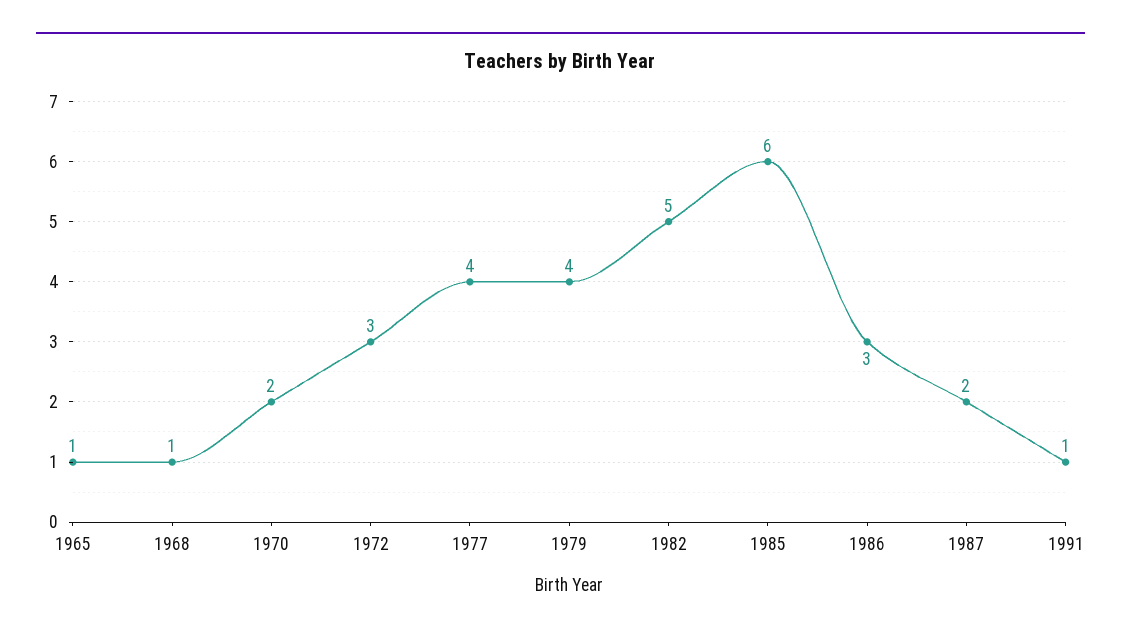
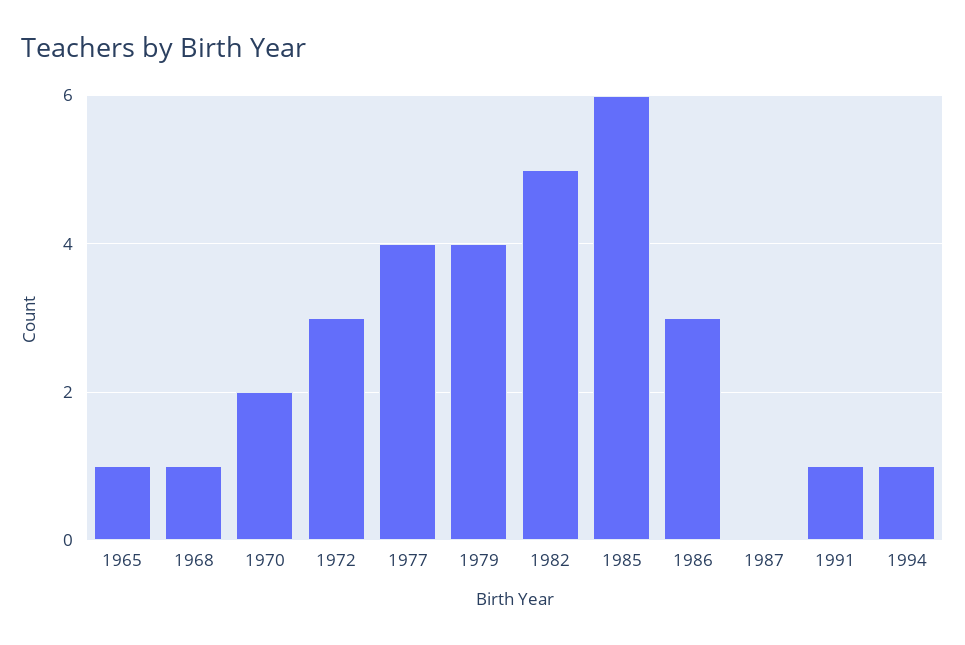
1987: 2 -> 0
1994: none -> 1

